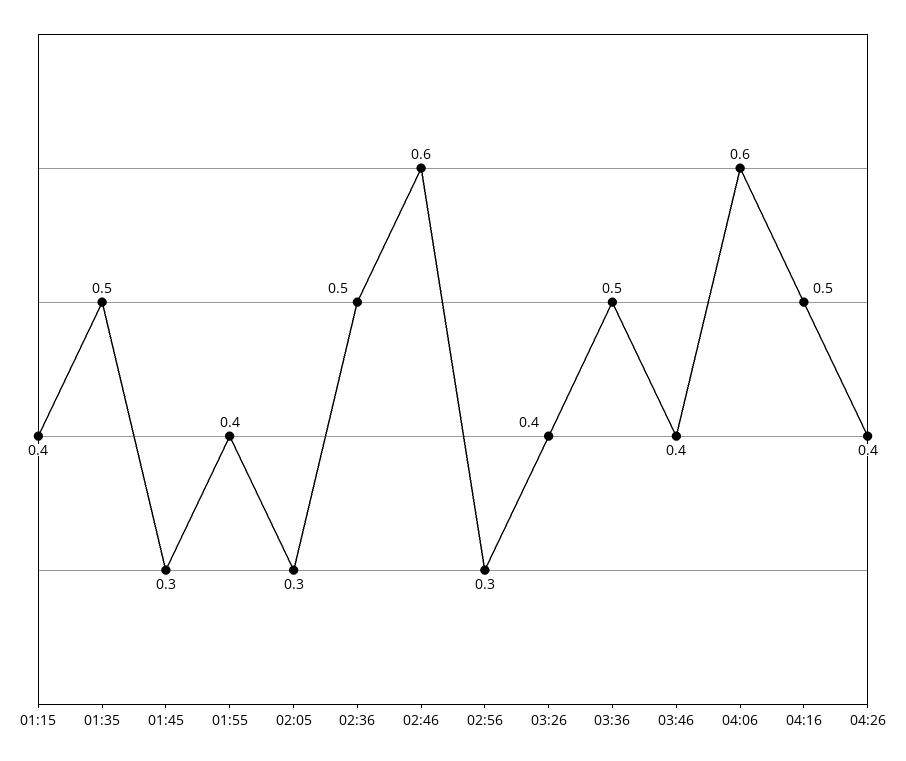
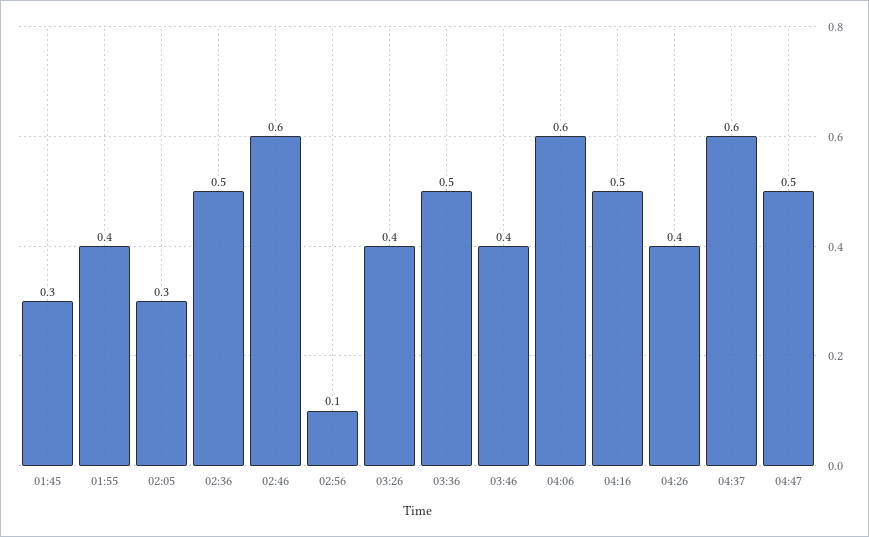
01:15: 0.4 -> none
01:35: 0.5 -> none
02:56: 0.3 -> 0.1
04:37: none -> 0.6
04:47: none -> 0.5

